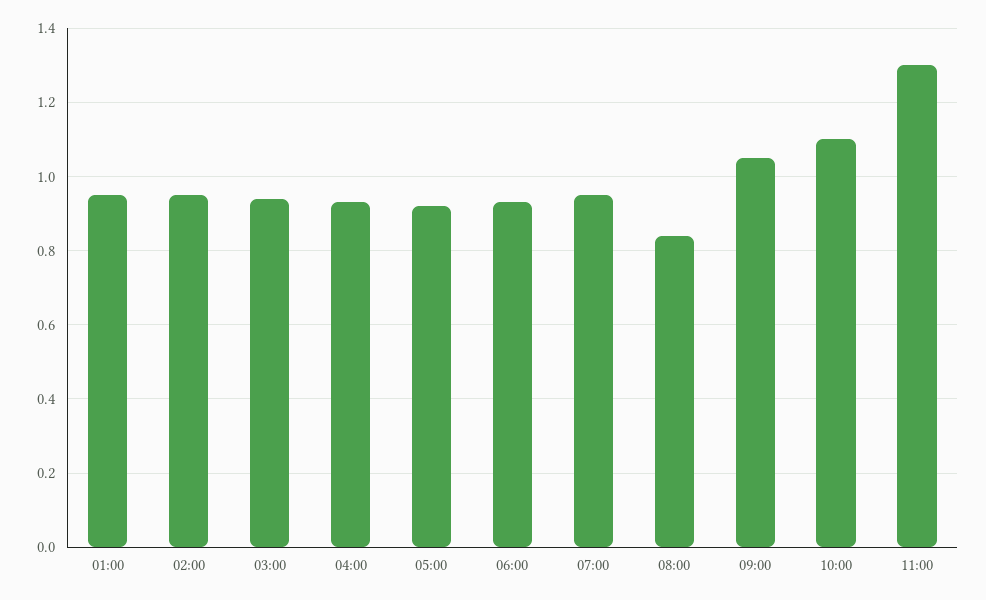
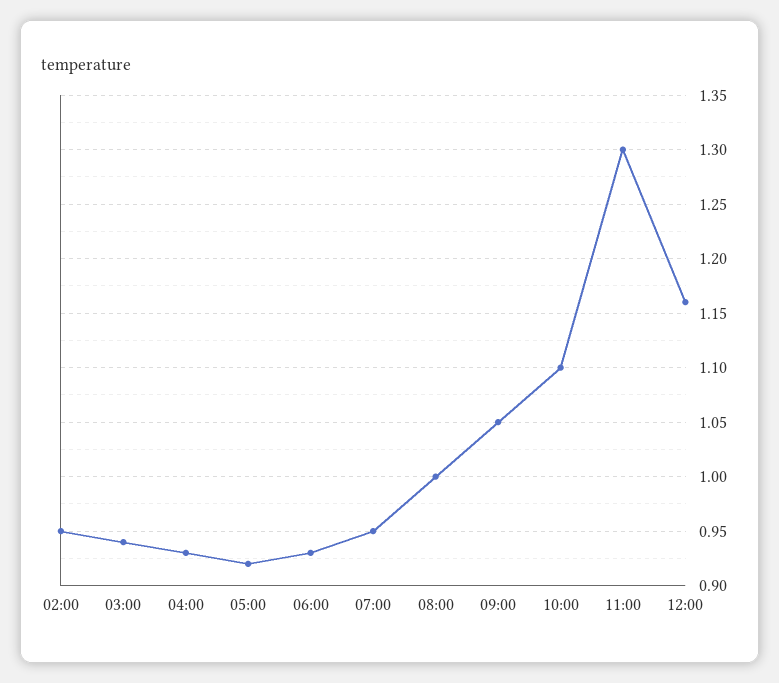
01:00: 0.95 -> none
08:00: 0.85 -> 1
12:00: none -> 1.16

